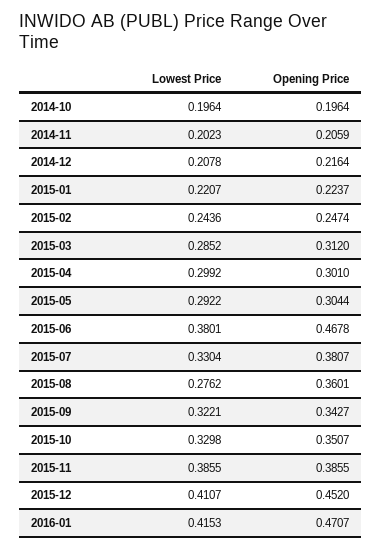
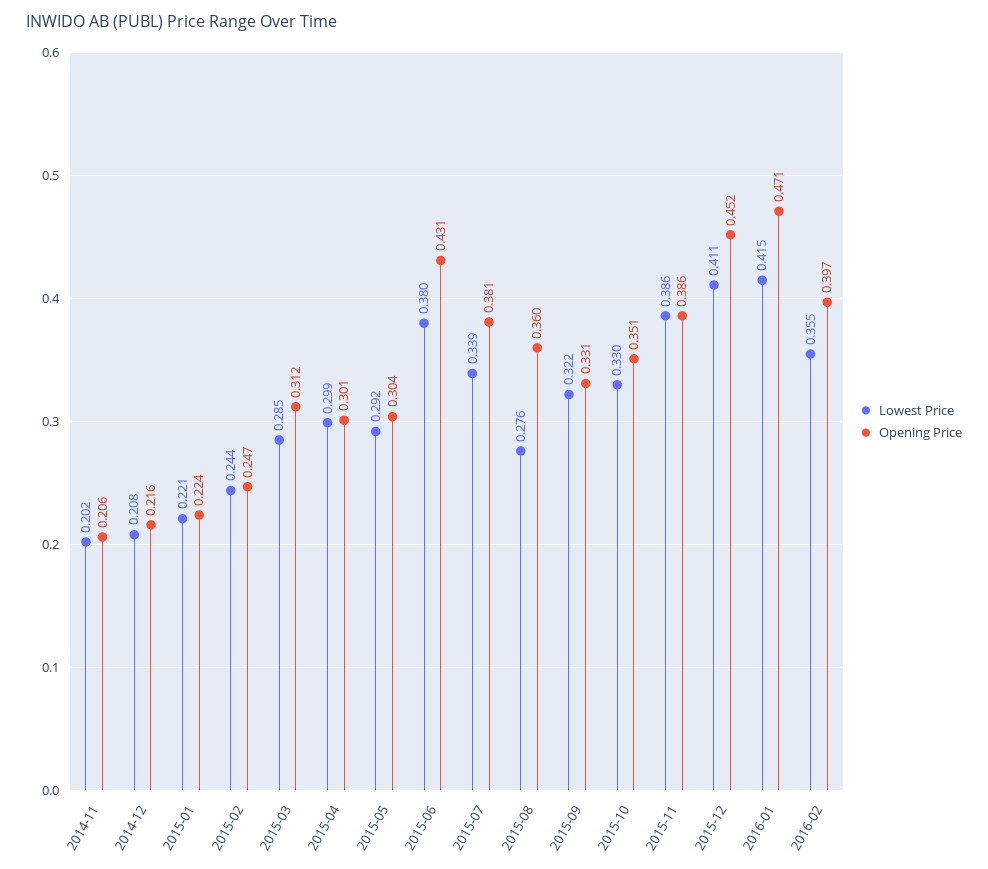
Lowest Price, 2014-10: 0.1964 -> none
Opening Price, 2014-10: 0.1964 -> none
Opening Price, 2015-06: 0.4678 -> 0.431
Lowest Price, 2015-07: 0.3304 -> 0.339
Opening Price, 2015-09: 0.3427 -> 0.331
Lowest Price, 2016-02: none -> 0.355
Opening Price, 2016-02: none -> 0.397

